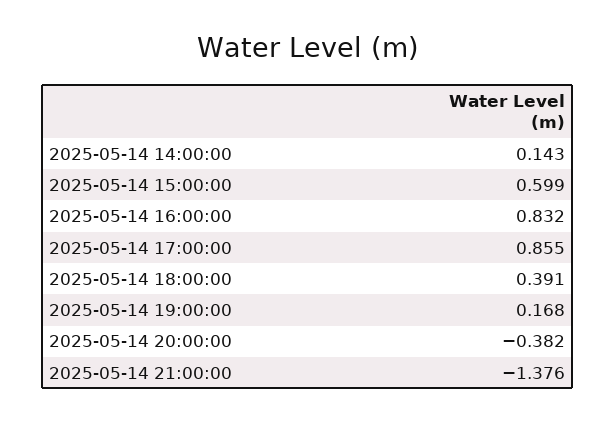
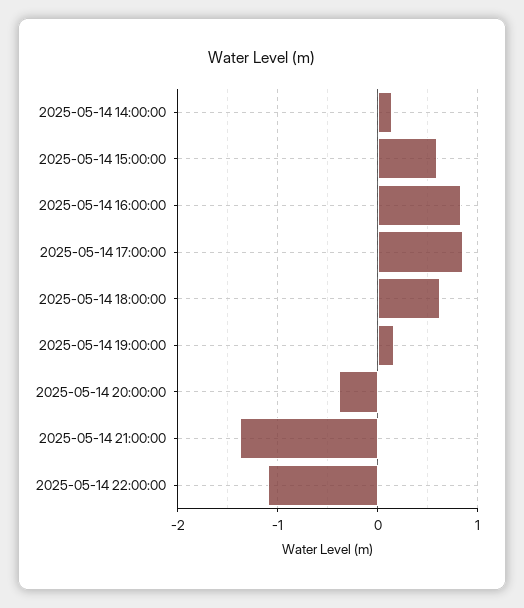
2025-05-14 18:00:00: 0.391 -> 0.6
2025-05-14 22:00:00: none -> -1.1

